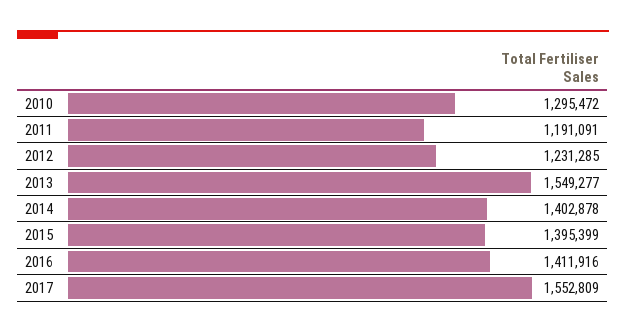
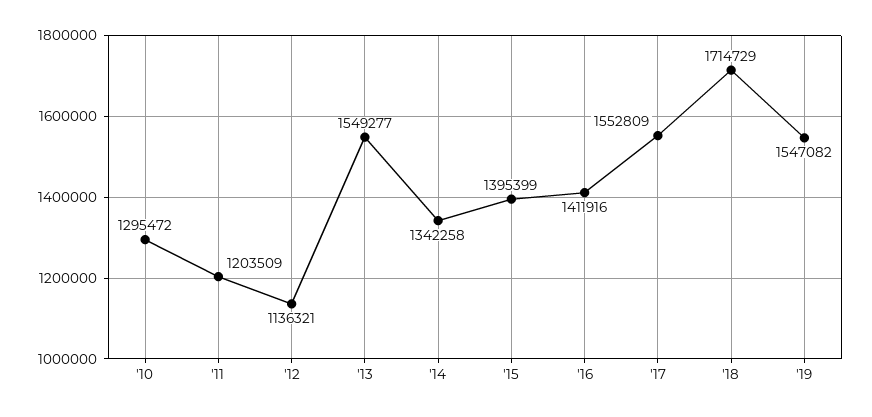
2011: 1191091 -> 1203509
2012: 1231285 -> 1136321
2014: 1402878 -> 1342258
'18: none -> 1714729
'19: none -> 1547082

